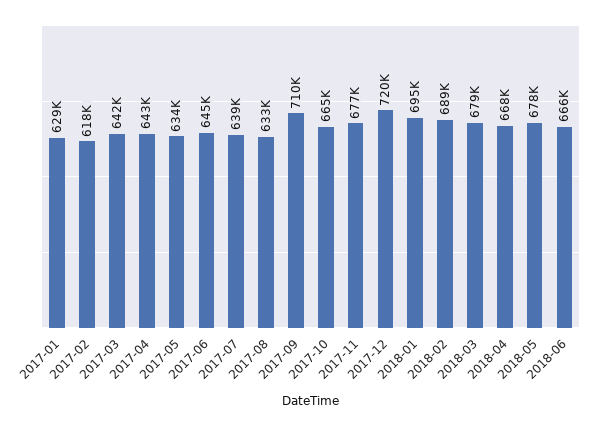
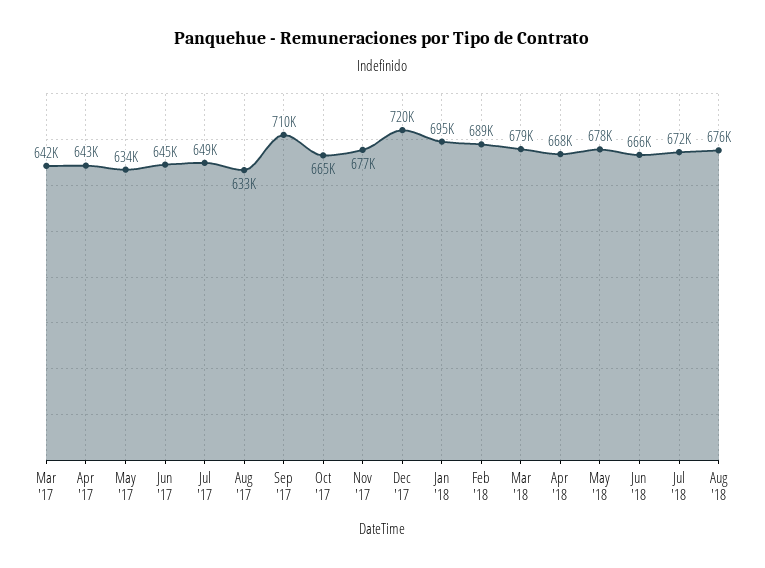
2017-01: 629000 -> none
2017-02: 618000 -> none
2017-07: 639000 -> 649000
Jul '18: none -> 672000
Aug '18: none -> 676000

